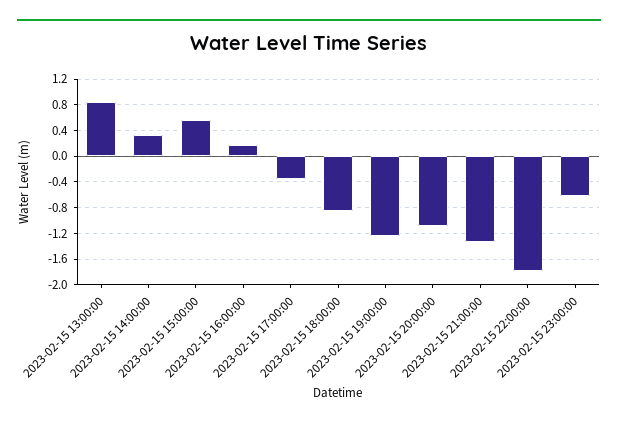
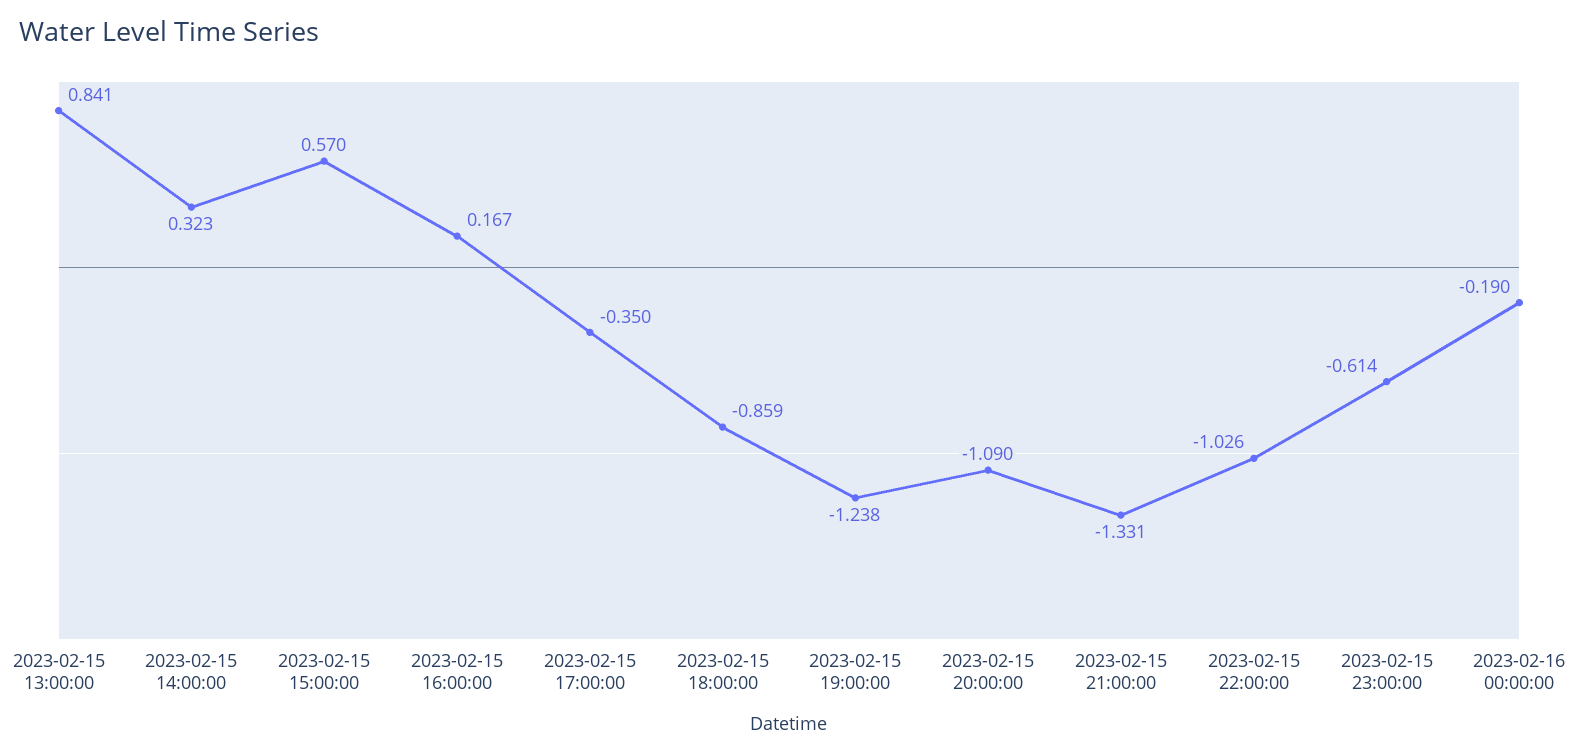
2023-02-15 22:00:00: -1.8 -> -1.026
2023-02-16 00:00:00: none -> -0.19

